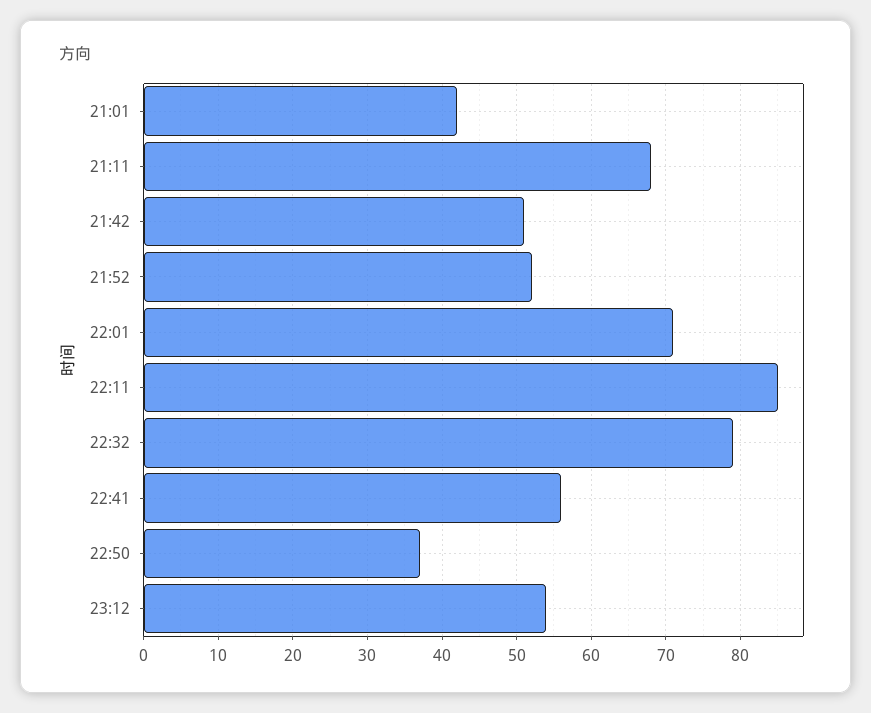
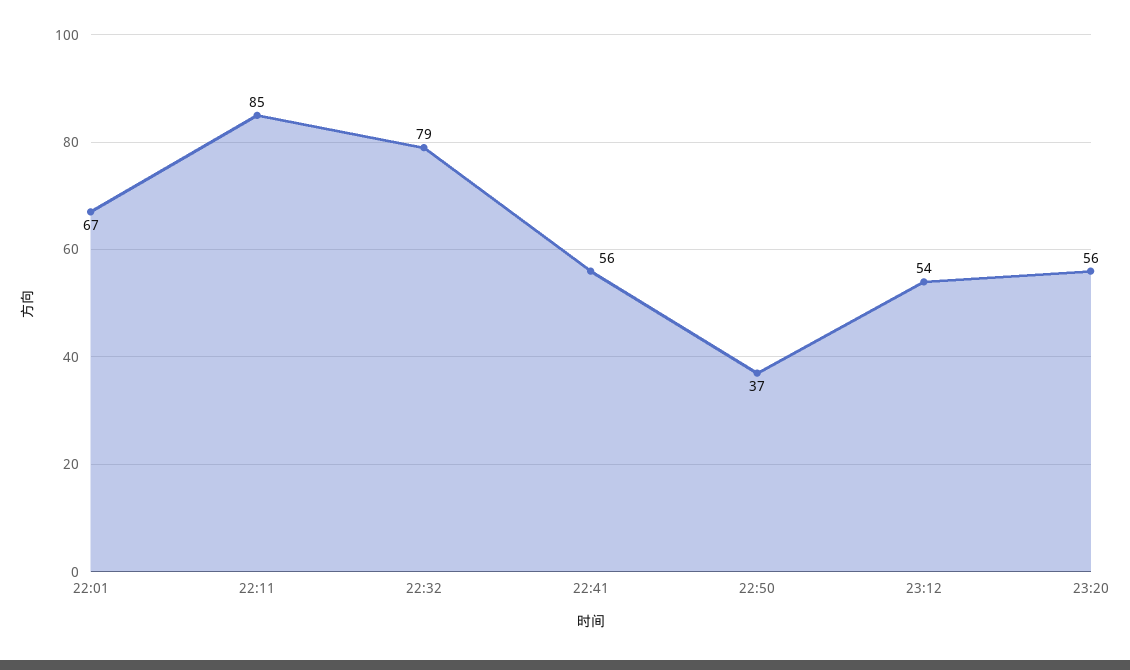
21:01: 42 -> none
21:11: 68 -> none
21:42: 51 -> none
21:52: 52 -> none
22:01: 71 -> 67
23:20: none -> 56

